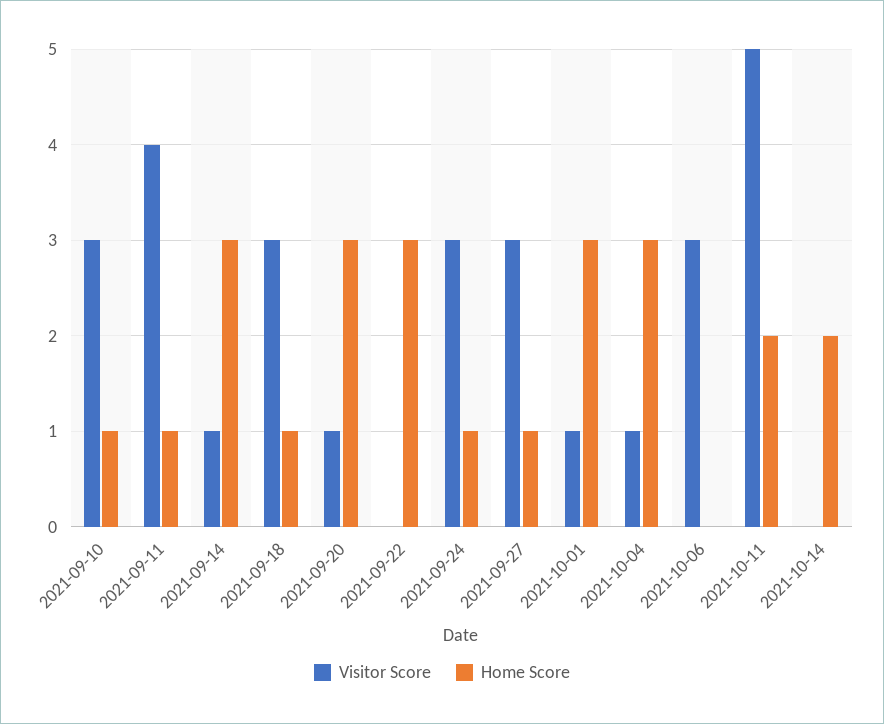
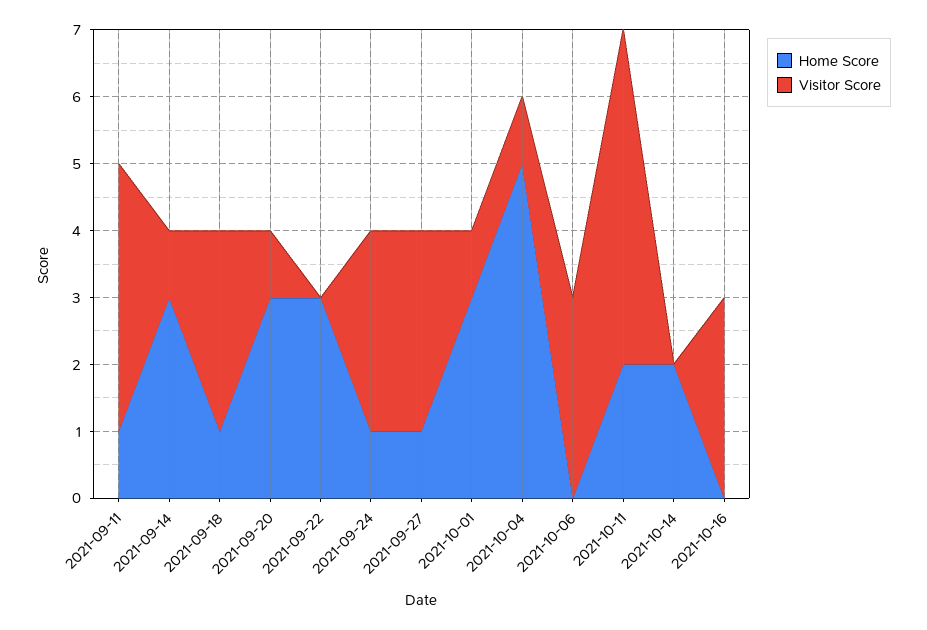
Visitor Score, 2021-09-10: 3 -> none
Home Score, 2021-09-10: 1 -> none
Home Score, 2021-10-04: 3 -> 5
Home Score, 2021-10-16: none -> 0
Visitor Score, 2021-10-16: none -> 3

